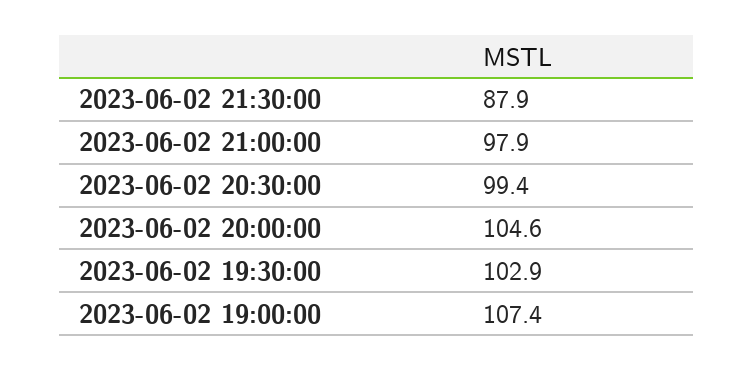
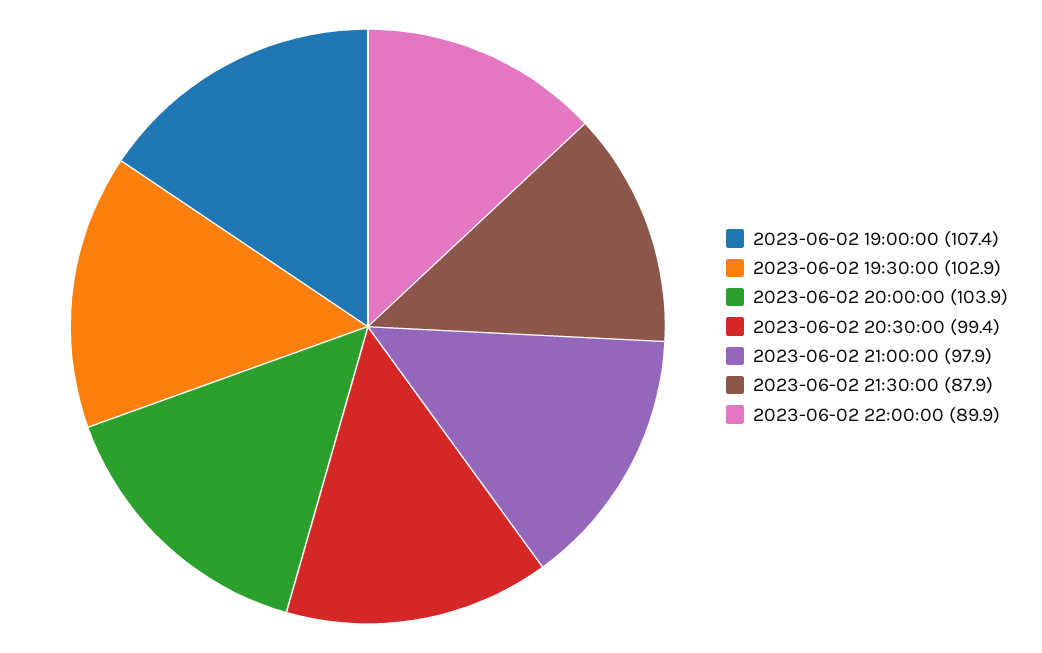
2023-06-02 20:00:00: 104.6 -> 103.9
2023-06-02 22:00:00: none -> 89.9

